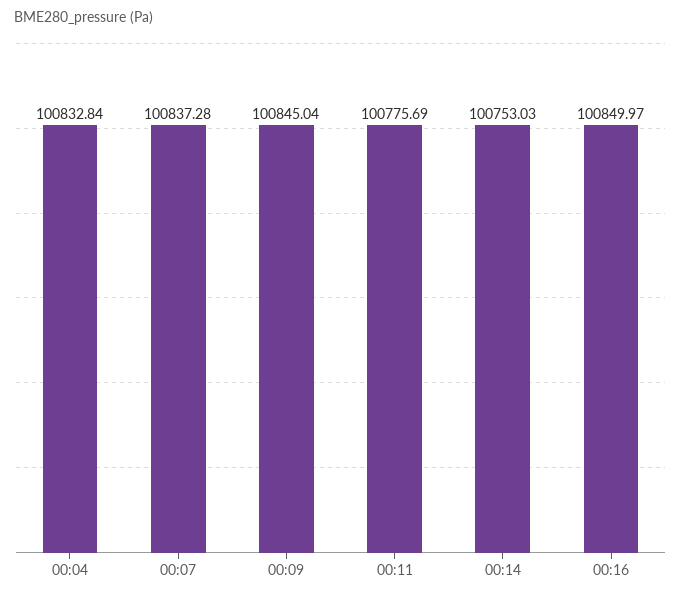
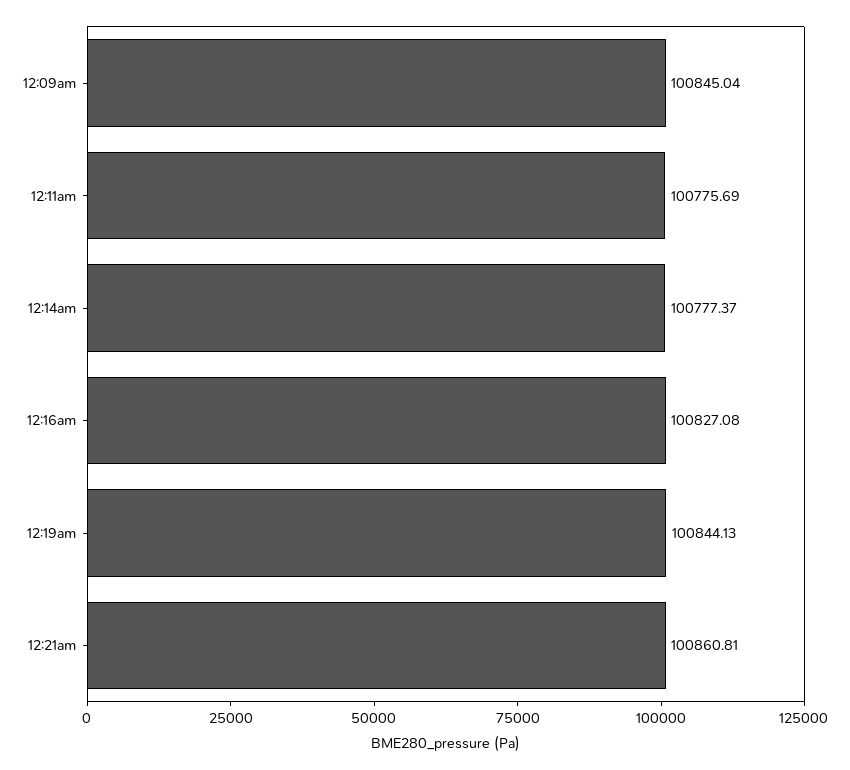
00:04: 100832.84 -> none
00:07: 100837.28 -> none
00:14: 100753.03 -> 100777.37
00:16: 100849.97 -> 100827.08
12:19am: none -> 100844.13
12:21am: none -> 100860.81

